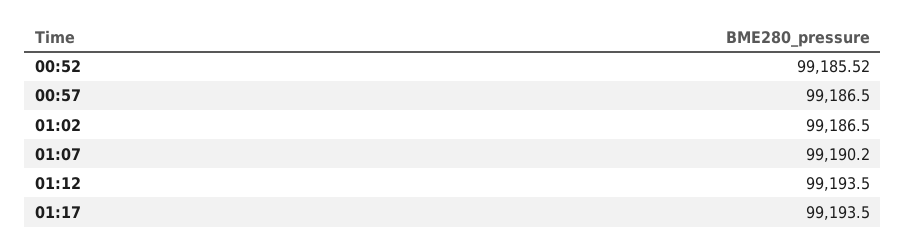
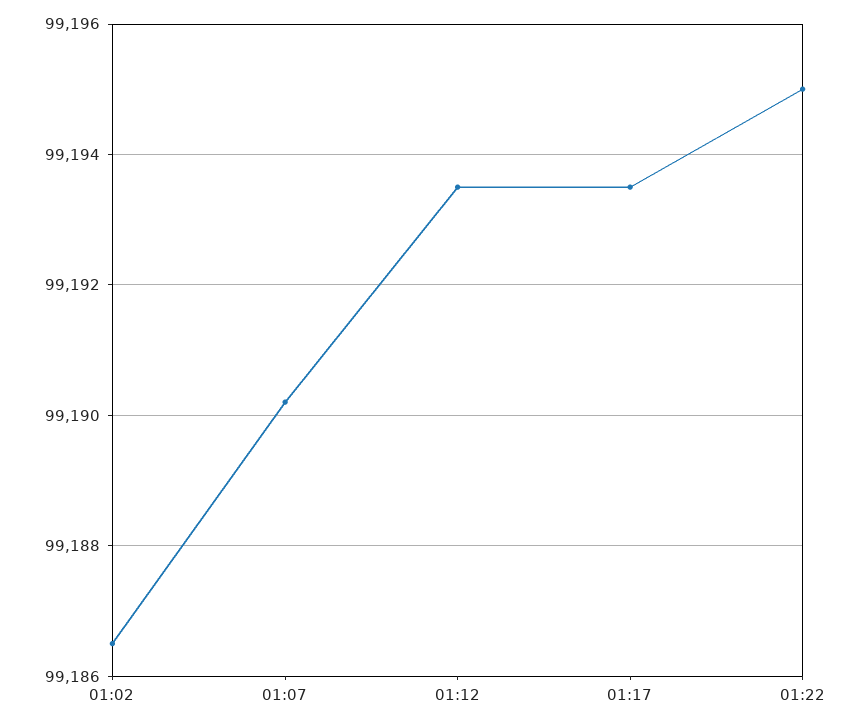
00:52: 99185.52 -> none
00:57: 99186.5 -> none
01:22: none -> 99195

